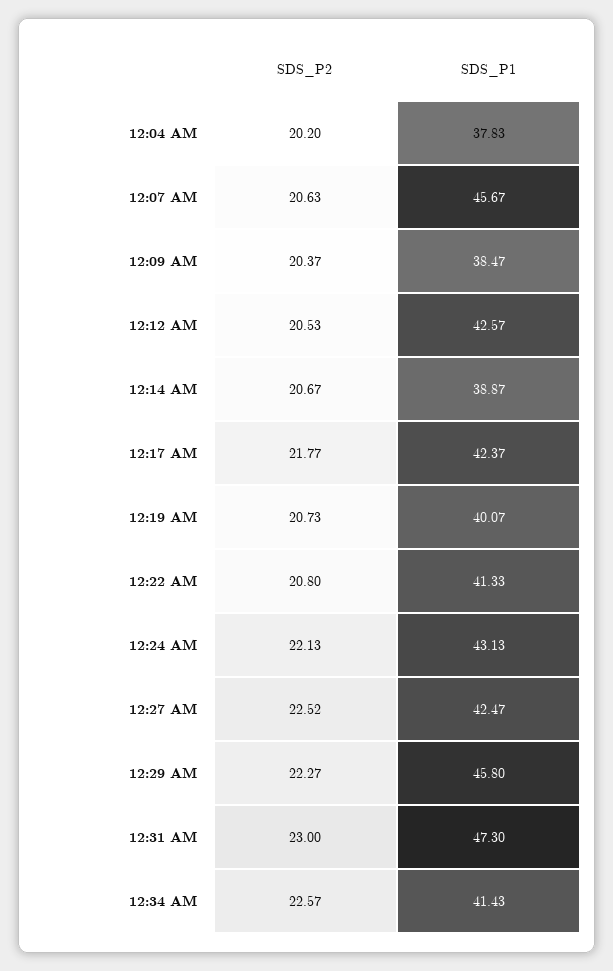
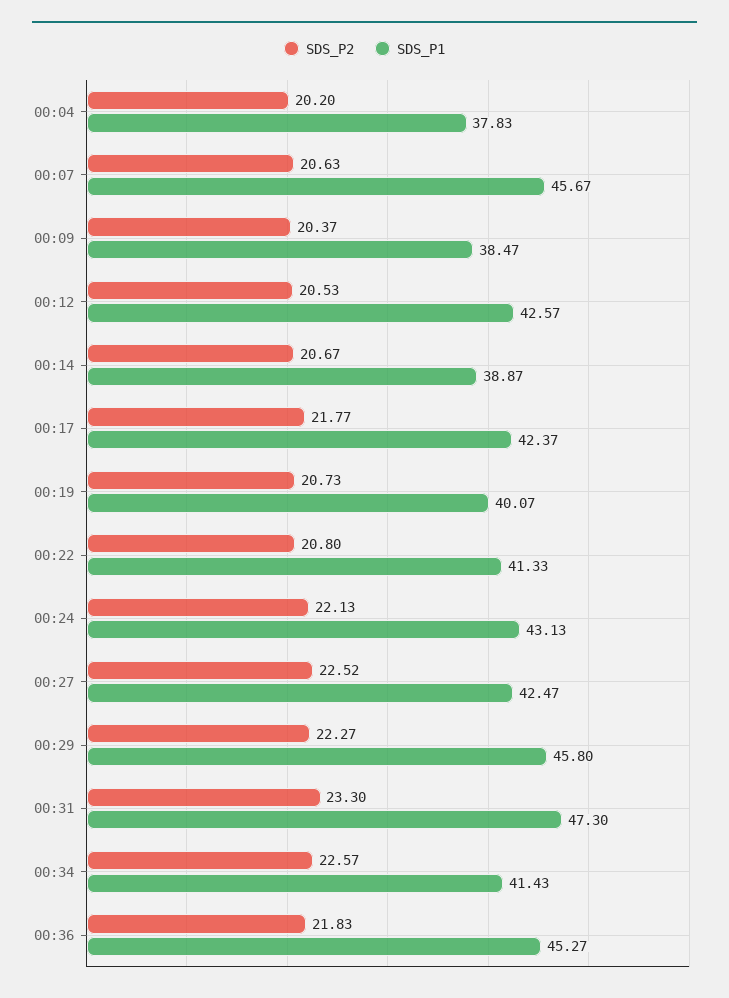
SDS_P2, 12:31 AM: 23 -> 23.3
SDS_P2, 00:36: none -> 21.83
SDS_P1, 00:36: none -> 45.27

